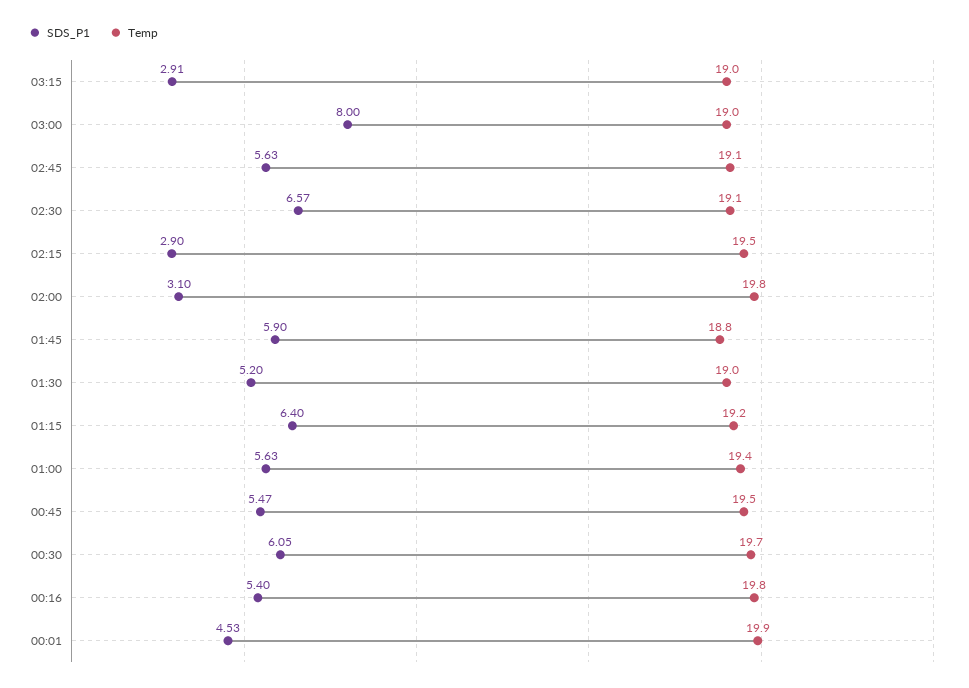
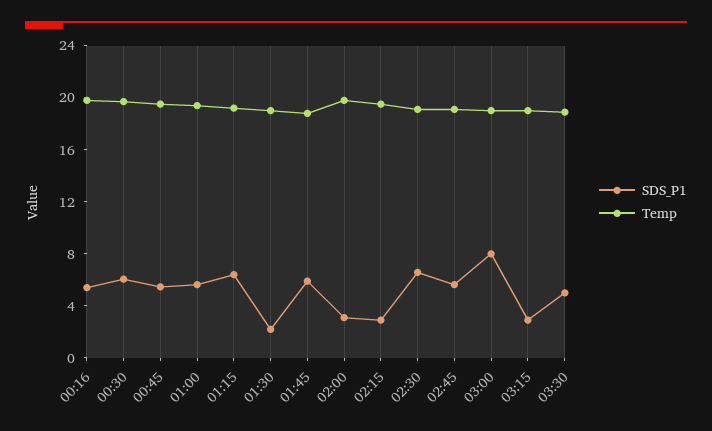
SDS_P1, 01:30: 5.2 -> 2
SDS_P1, 00:01: 4.53 -> none
Temp, 00:01: 19.9 -> none
SDS_P1, 03:30: none -> 5
Temp, 03:30: none -> 19

